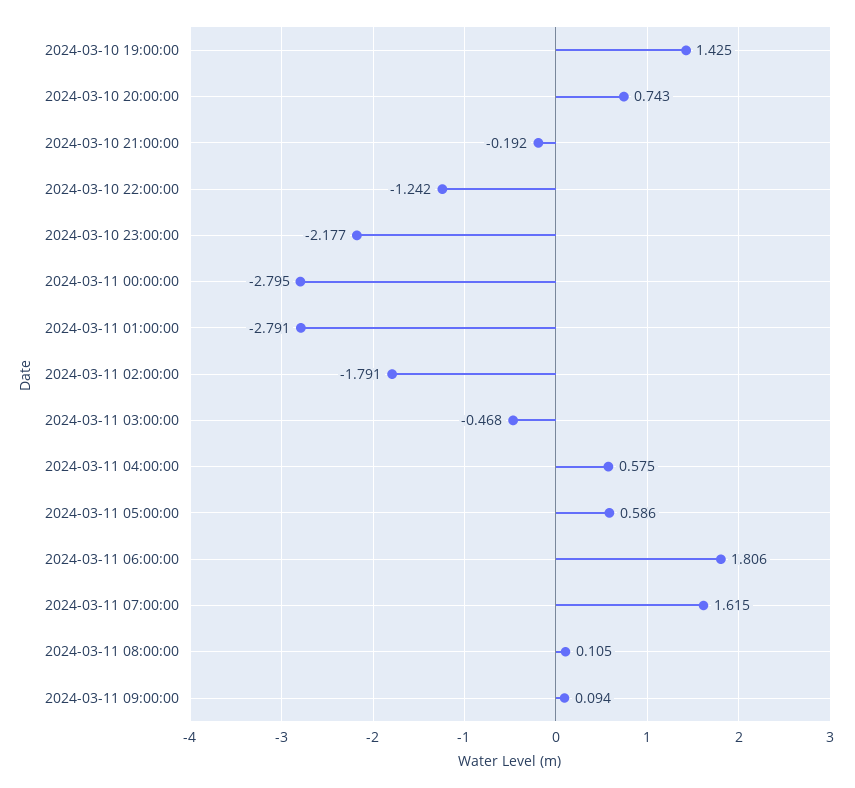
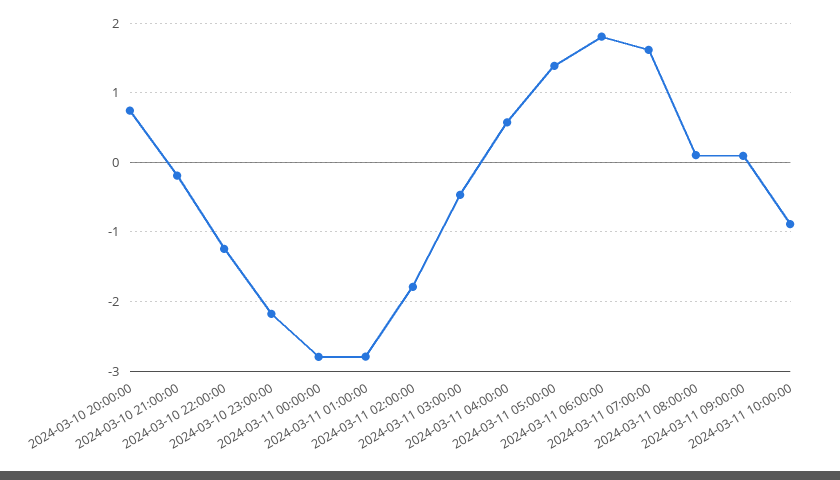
2024-03-10 19:00:00: 1.425 -> none
2024-03-11 05:00:00: 0.586 -> 1.4
2024-03-11 10:00:00: none -> -0.9

